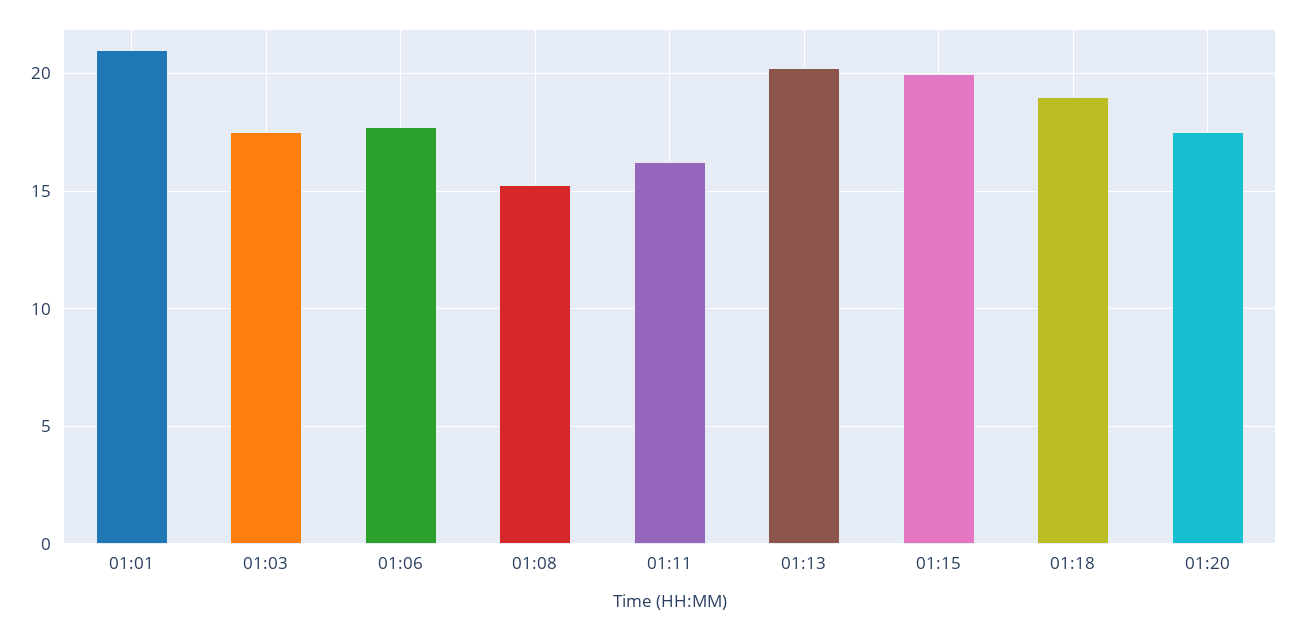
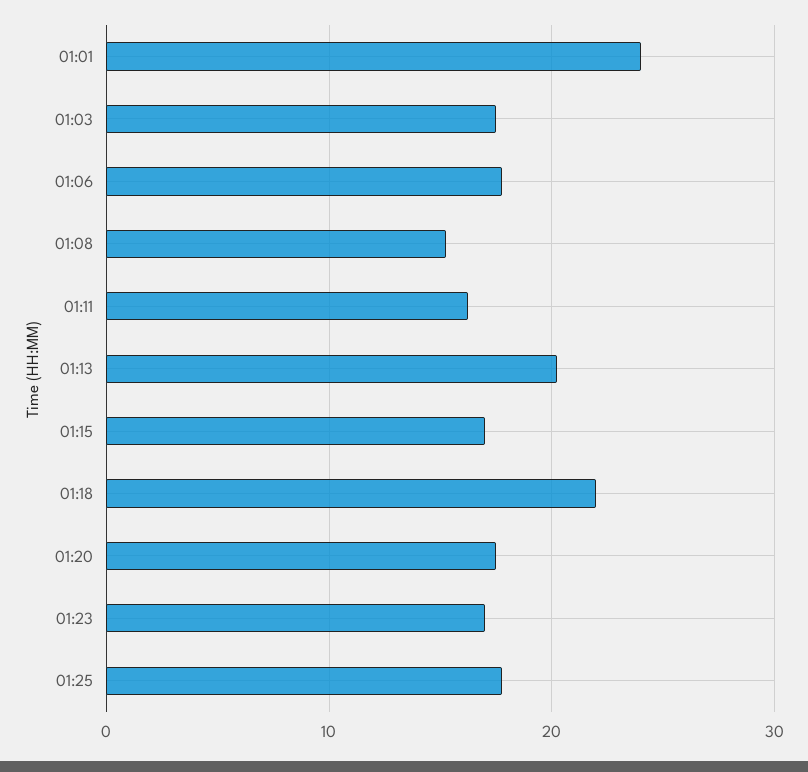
01:01: 21 -> 24
01:15: 20 -> 17
01:18: 19 -> 22
01:23: none -> 17
01:25: none -> 18

